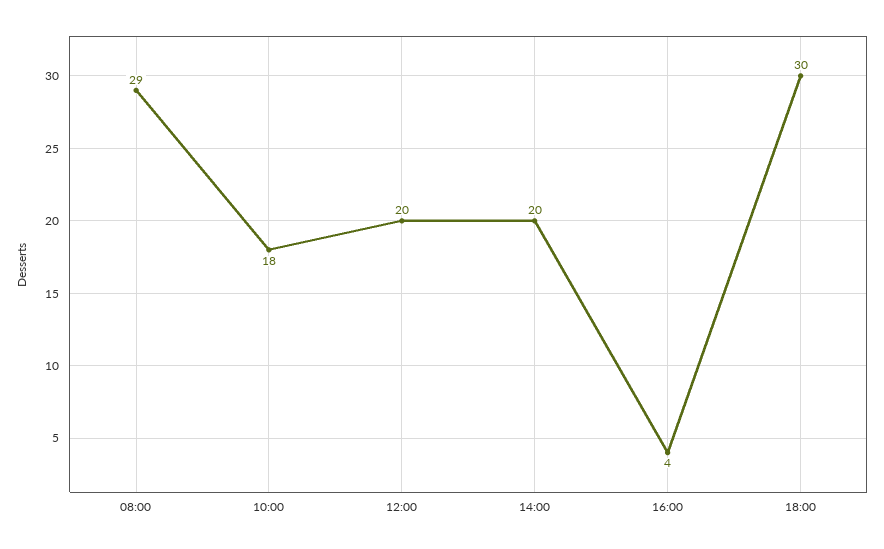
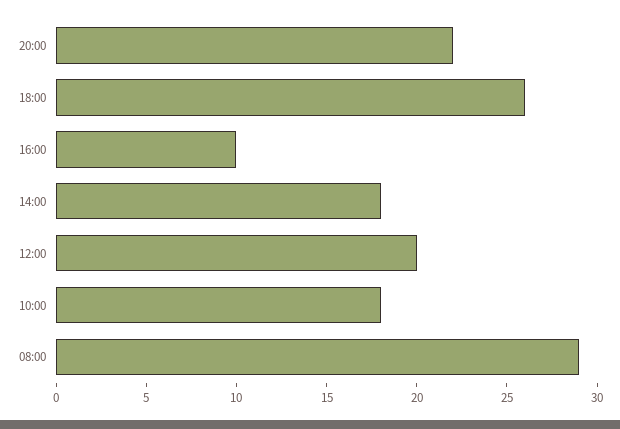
14:00: 20 -> 18
16:00: 4 -> 10
18:00: 30 -> 26
20:00: none -> 22

